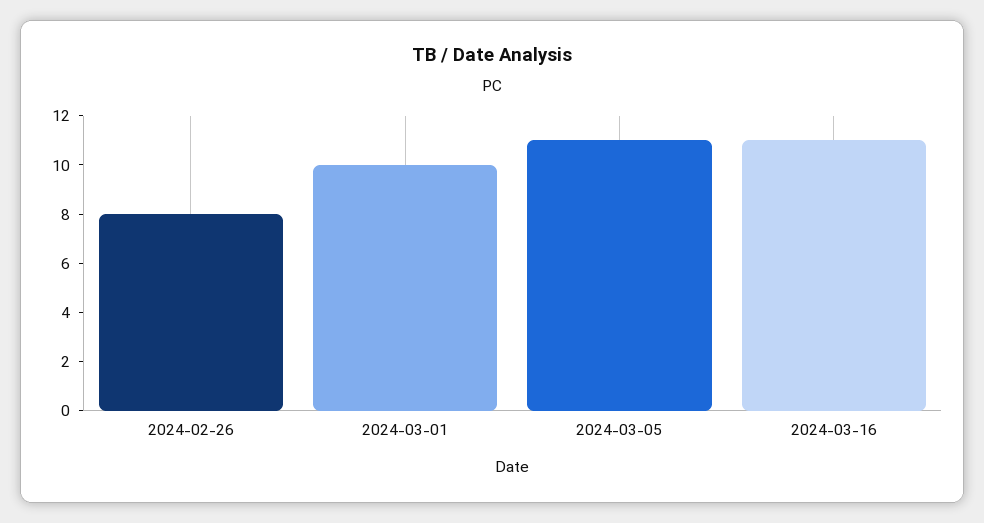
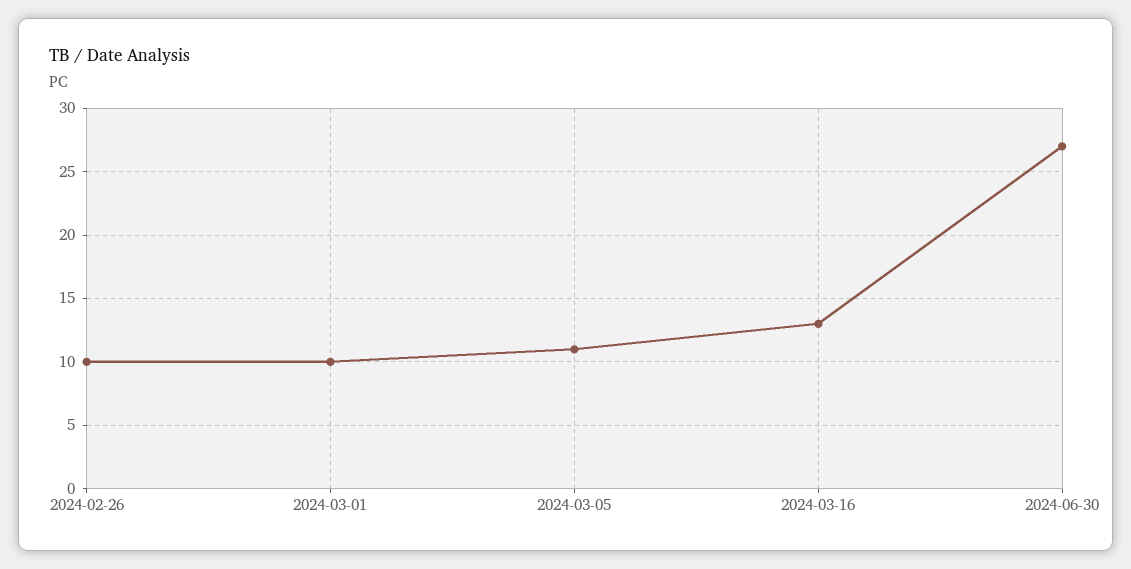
2024-02-26: 8 -> 10
2024-03-16: 11 -> 13
2024-06-30: none -> 27

